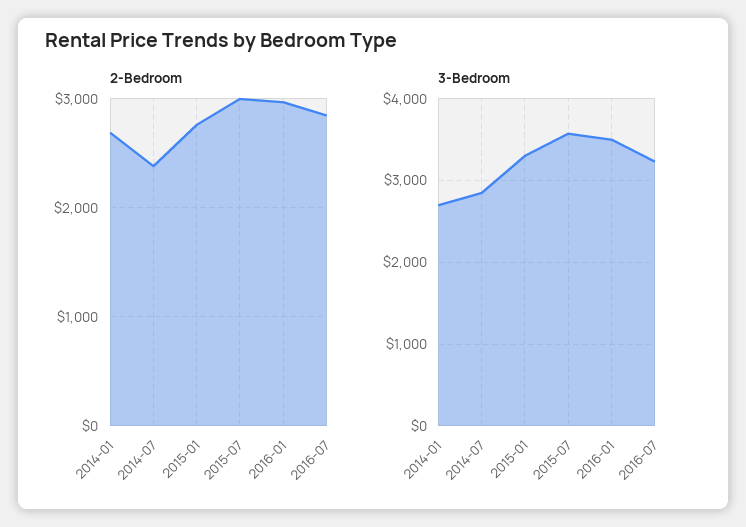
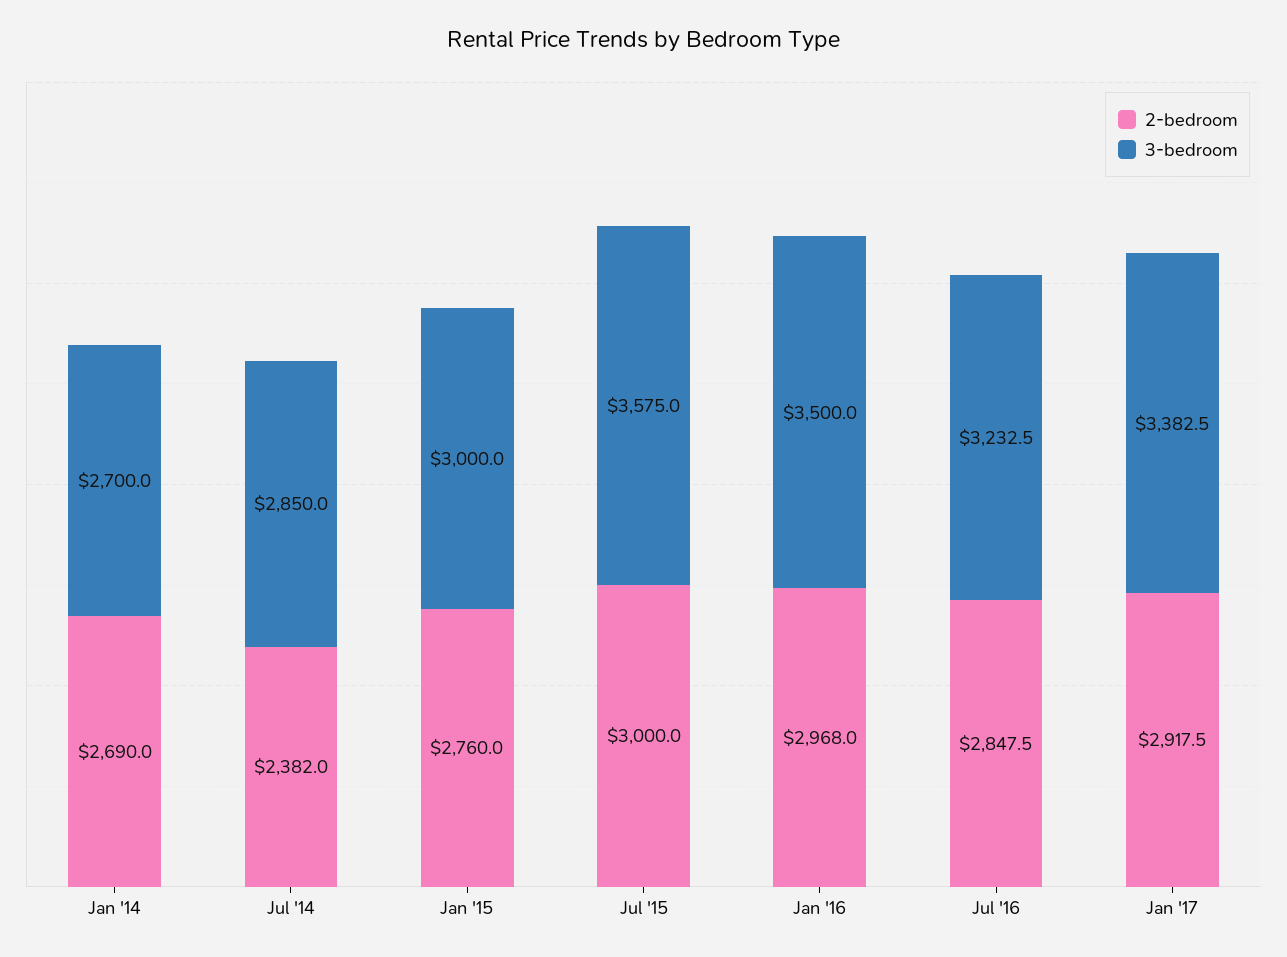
3-Bedroom, 2015-01: 3300 -> 3000
2-Bedroom, Jan '17: none -> 2917.5
3-Bedroom, Jan '17: none -> 3382.5

